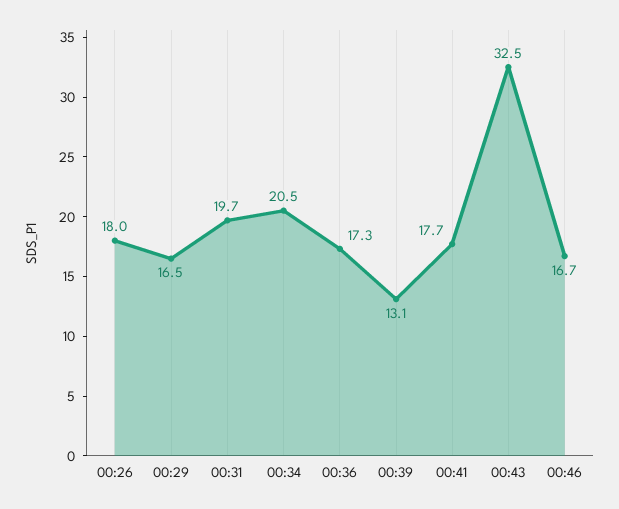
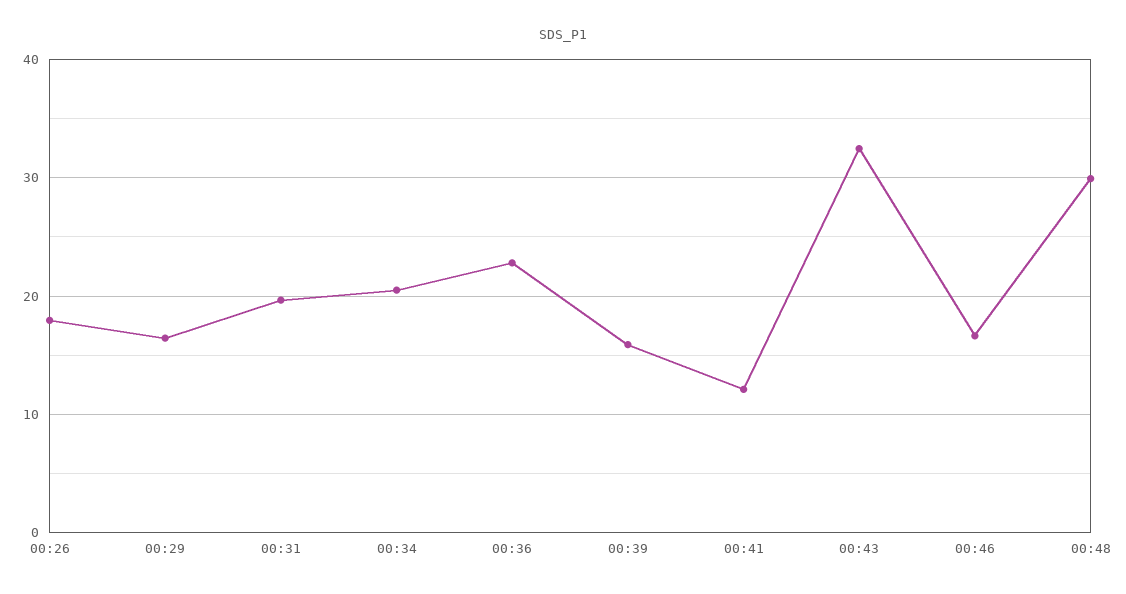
00:36: 17.3 -> 23
00:39: 13.1 -> 16
00:41: 17.7 -> 12
00:48: none -> 30

